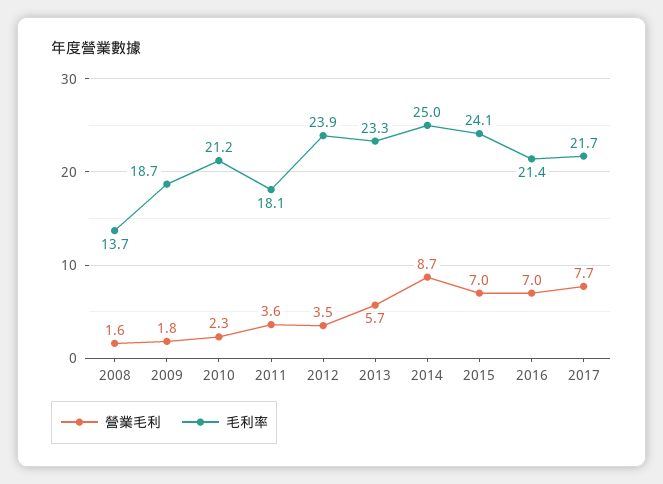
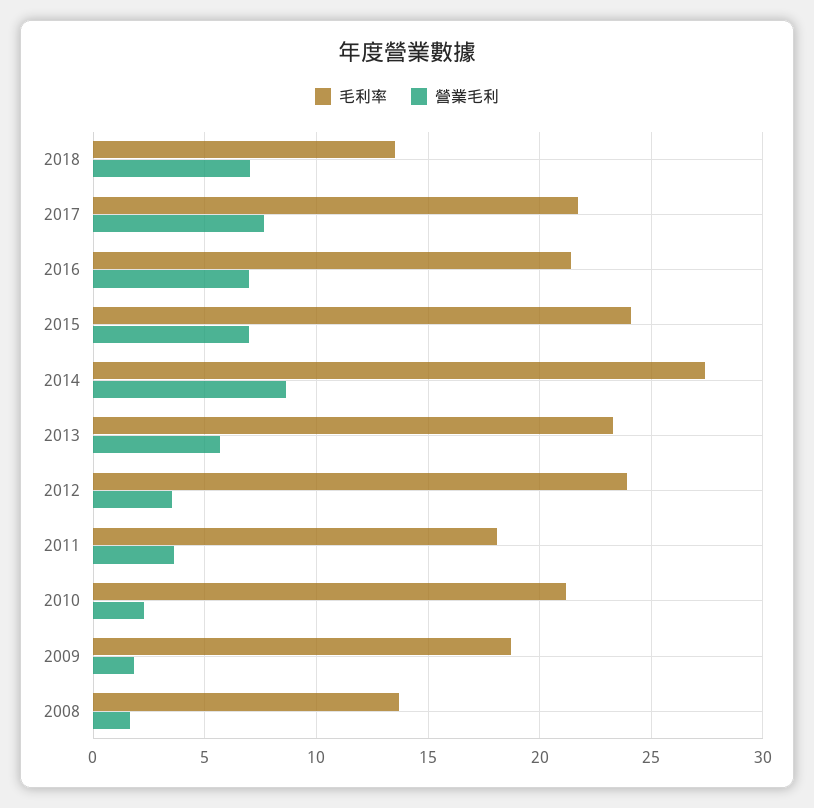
毛利率, 2014: 25 -> 27.5
毛利率, 2018: none -> 13.5
營業毛利, 2018: none -> 7

